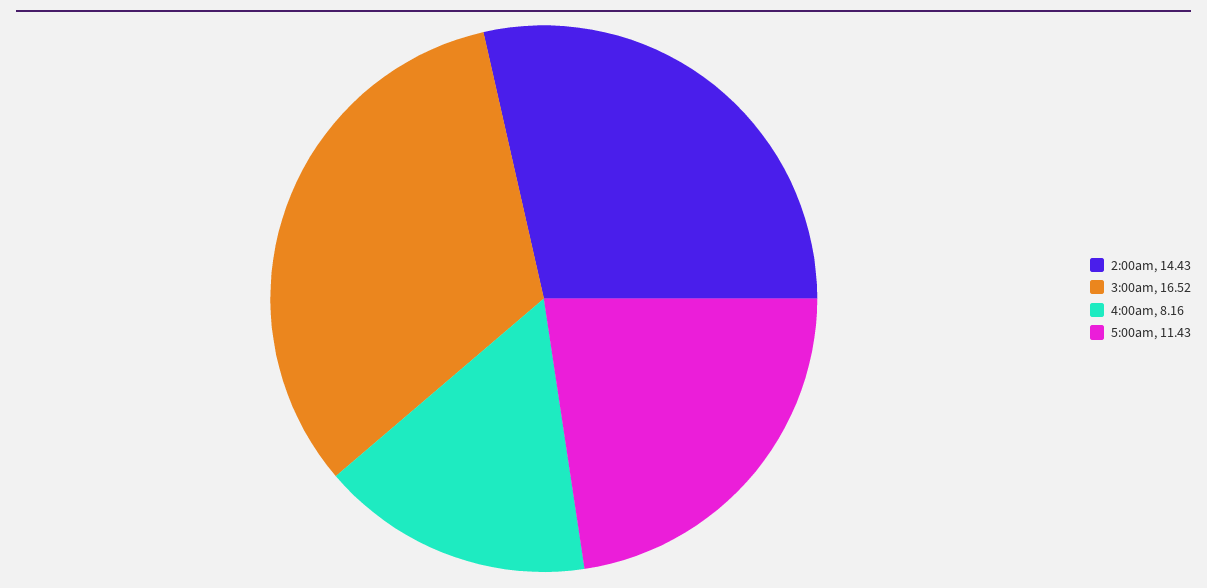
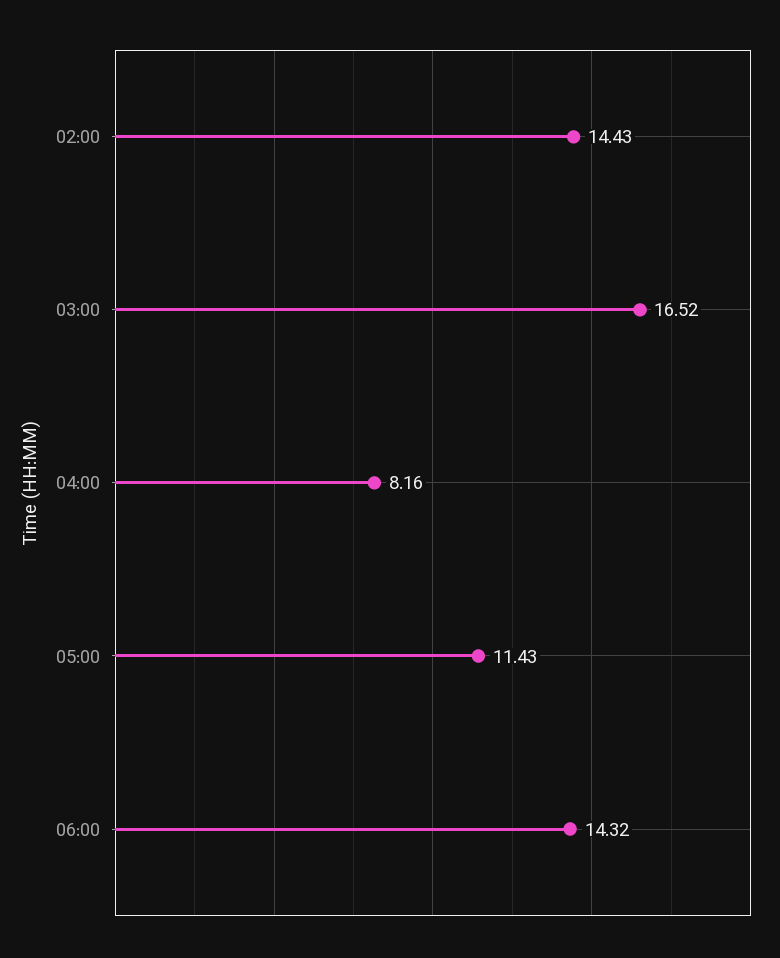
06:00: none -> 14.32

